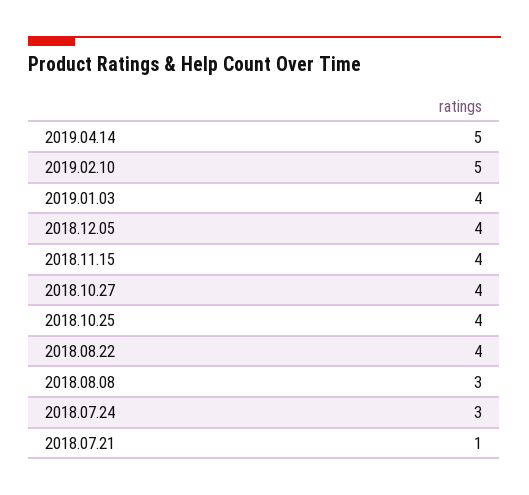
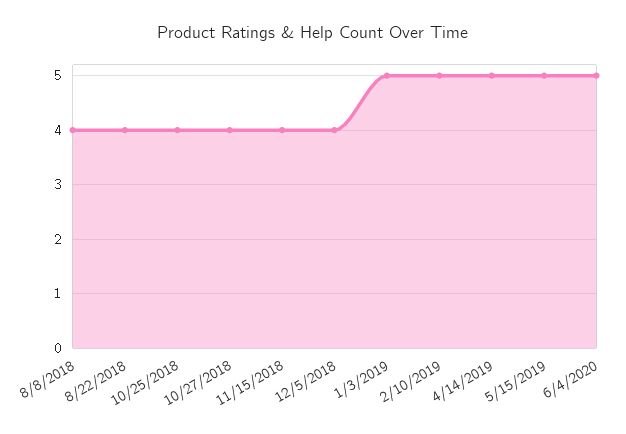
2019.01.03: 4 -> 5
2018.08.08: 3 -> 4
2018.07.24: 3 -> none
2018.07.21: 1 -> none
5/15/2019: none -> 5
6/4/2020: none -> 5

